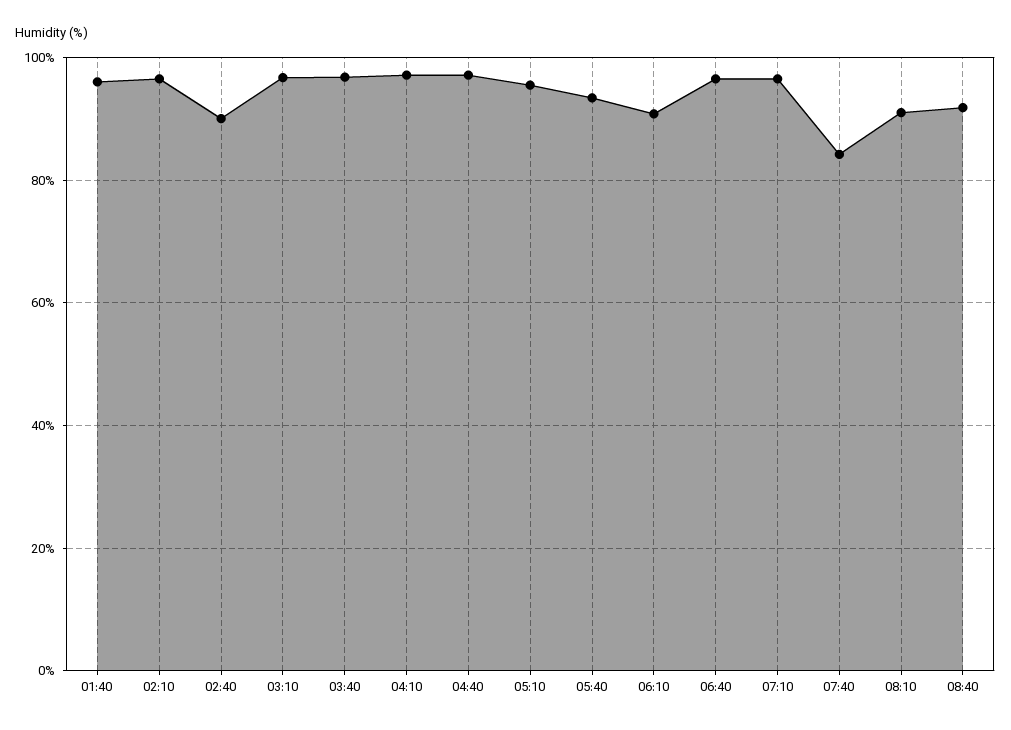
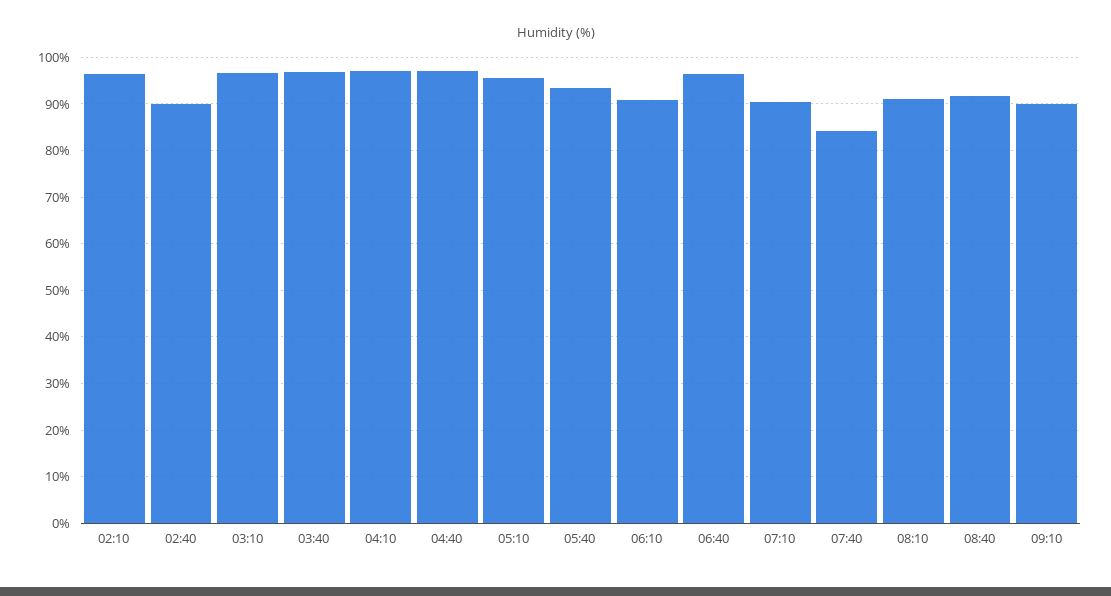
01:40: 96 -> none
07:10: 96 -> 90
09:10: none -> 90

